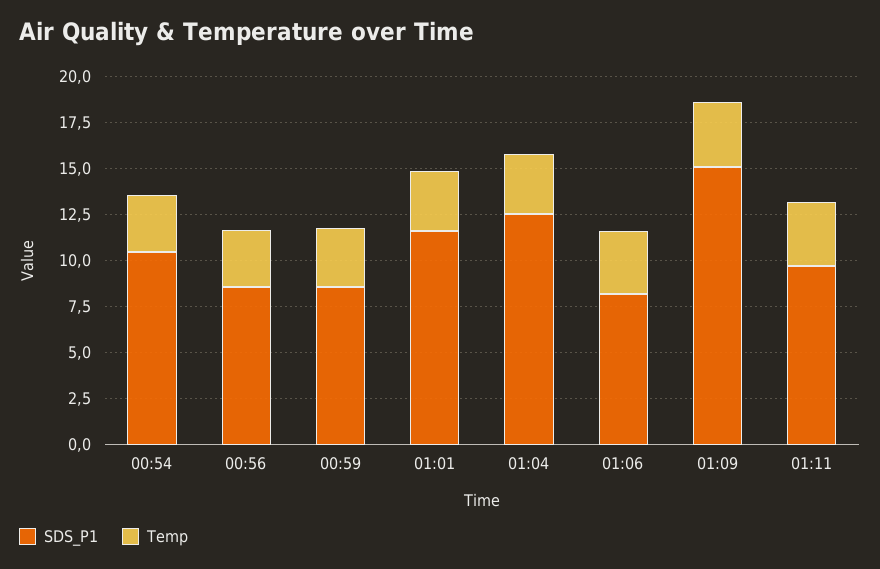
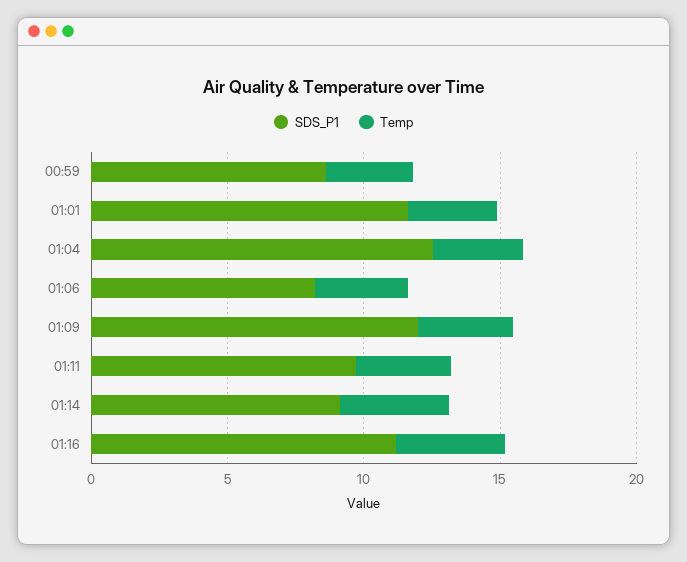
SDS_P1, 00:54: 10.5 -> none
Temp, 00:54: 3 -> none
SDS_P1, 00:56: 8.5 -> none
Temp, 00:56: 3 -> none
SDS_P1, 01:09: 15 -> 12
SDS_P1, 01:14: none -> 9
Temp, 01:14: none -> 4
SDS_P1, 01:16: none -> 11
Temp, 01:16: none -> 4

